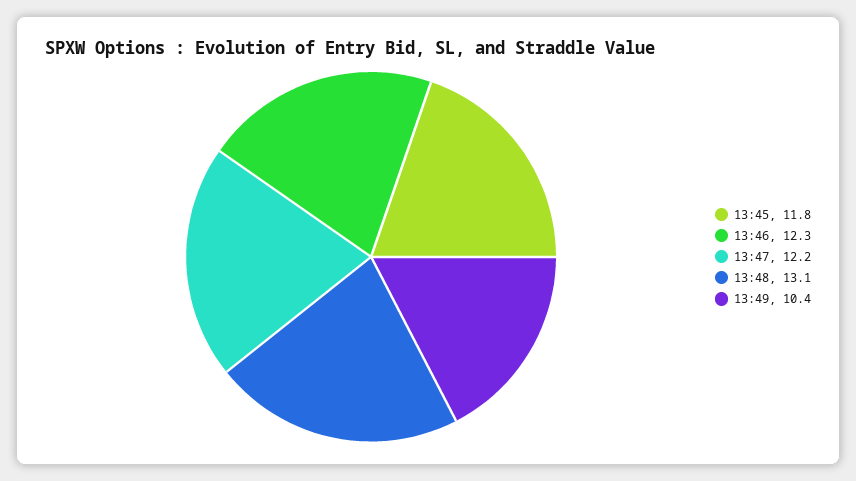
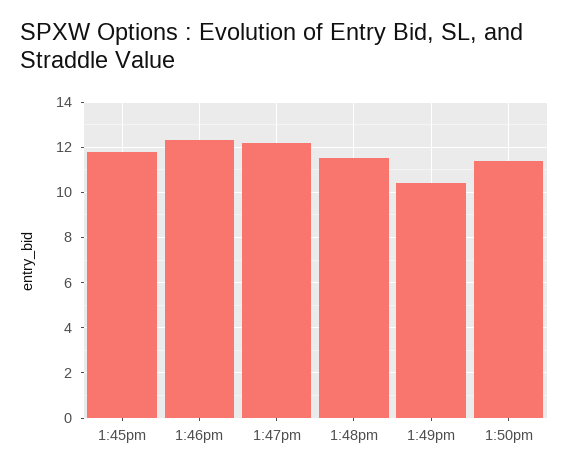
13:48: 13.1 -> 11.5
1:50pm: none -> 11.5

